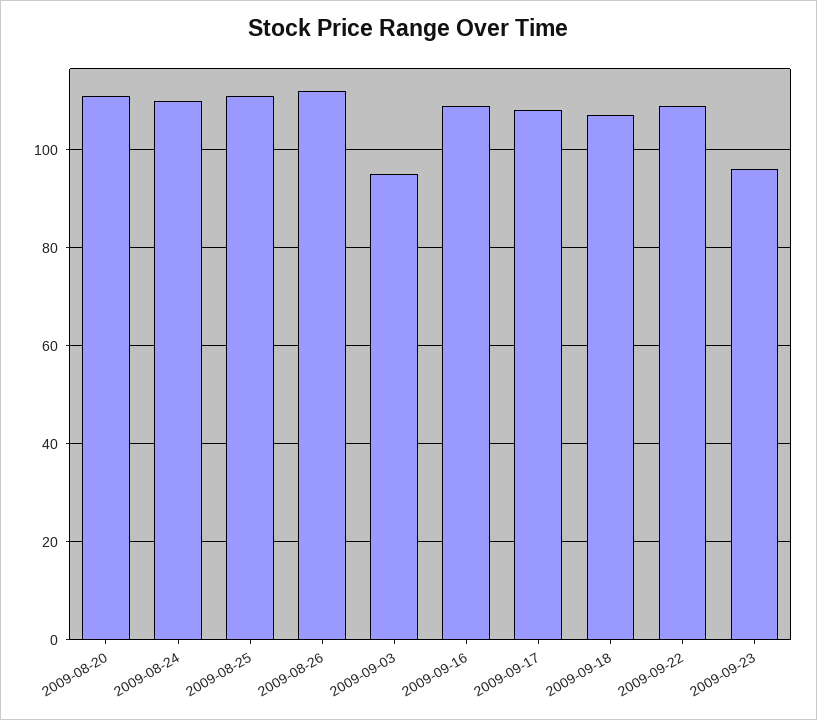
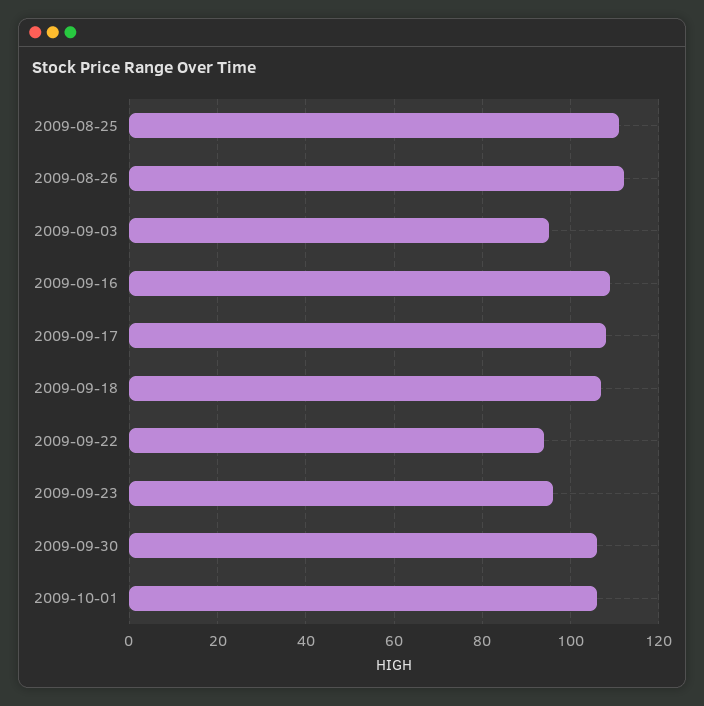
2009-08-20: 110 -> none
2009-08-24: 110 -> none
2009-09-22: 110 -> 95
2009-09-30: none -> 105
2009-10-01: none -> 105

